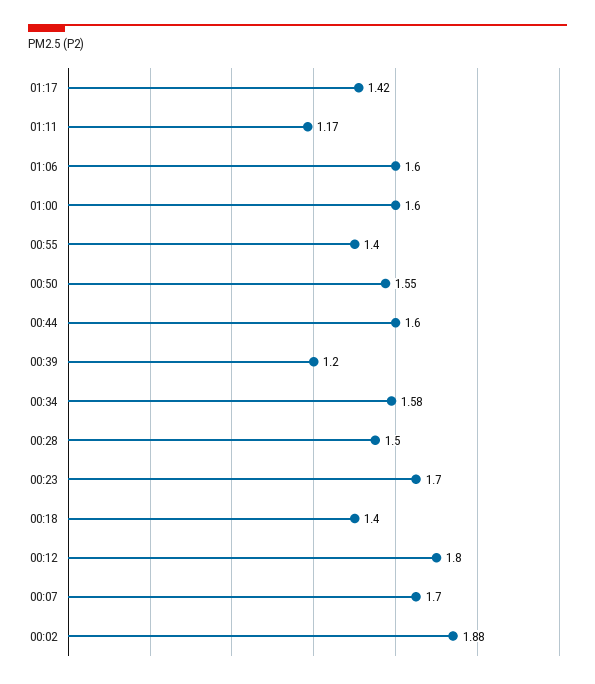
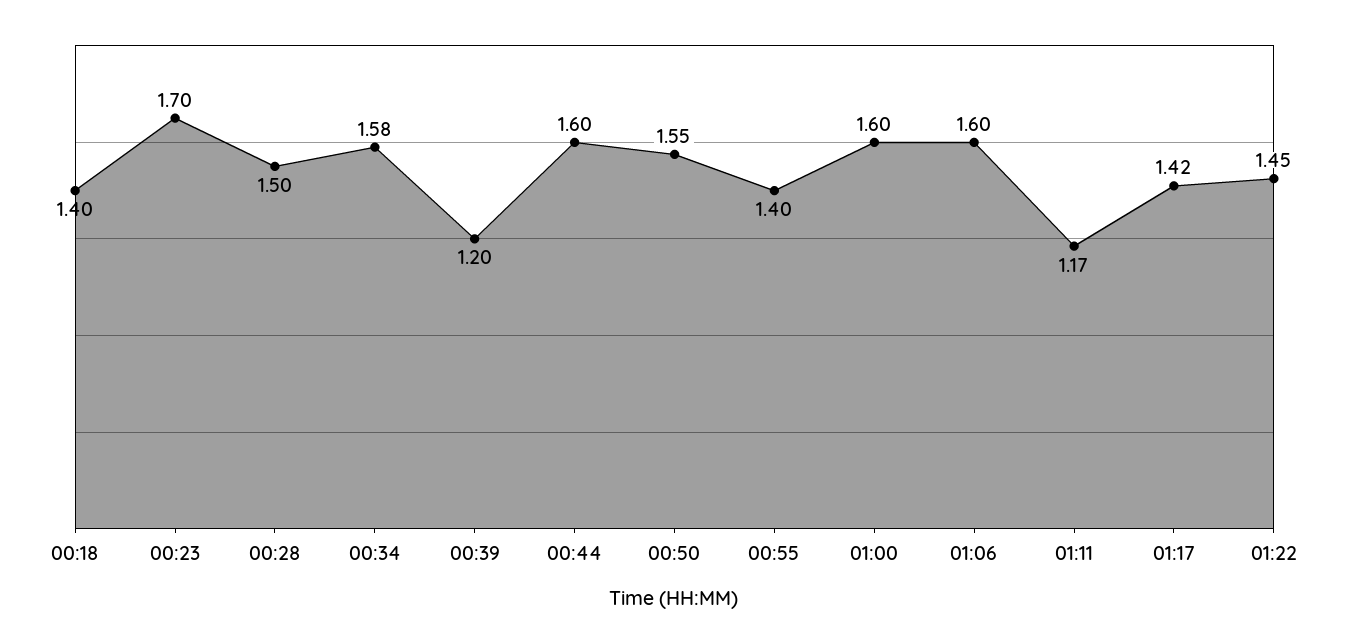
00:12: 1.8 -> none
00:07: 1.7 -> none
00:02: 1.88 -> none
01:22: none -> 1.45

